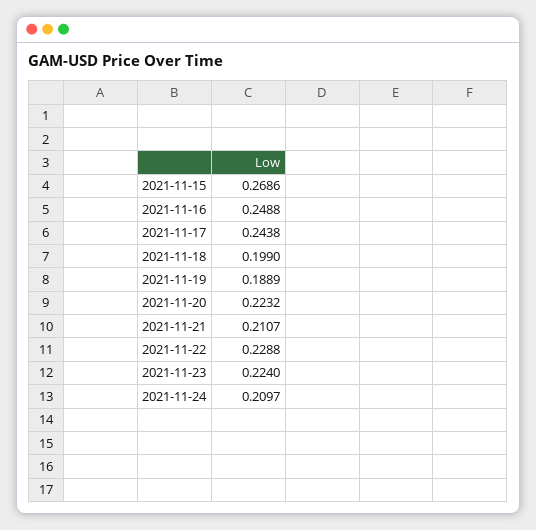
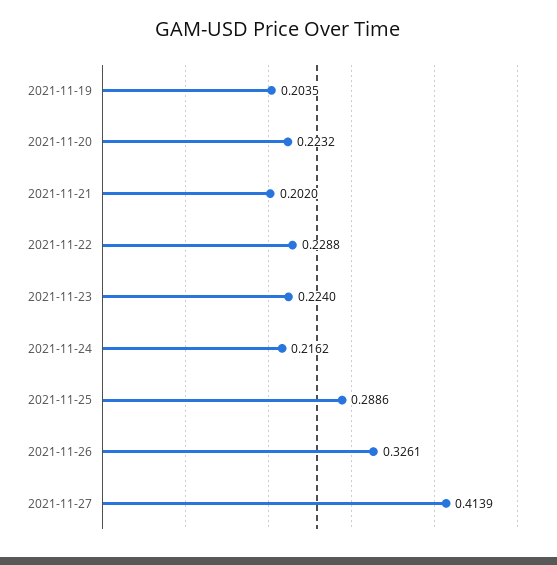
2021-11-15: 0.2686 -> none
2021-11-16: 0.2488 -> none
2021-11-17: 0.2438 -> none
2021-11-18: 0.199 -> none
2021-11-19: 0.1889 -> 0.2035
2021-11-21: 0.2107 -> 0.202
2021-11-24: 0.2097 -> 0.2162
2021-11-25: none -> 0.2886
2021-11-26: none -> 0.3261
2021-11-27: none -> 0.4139

